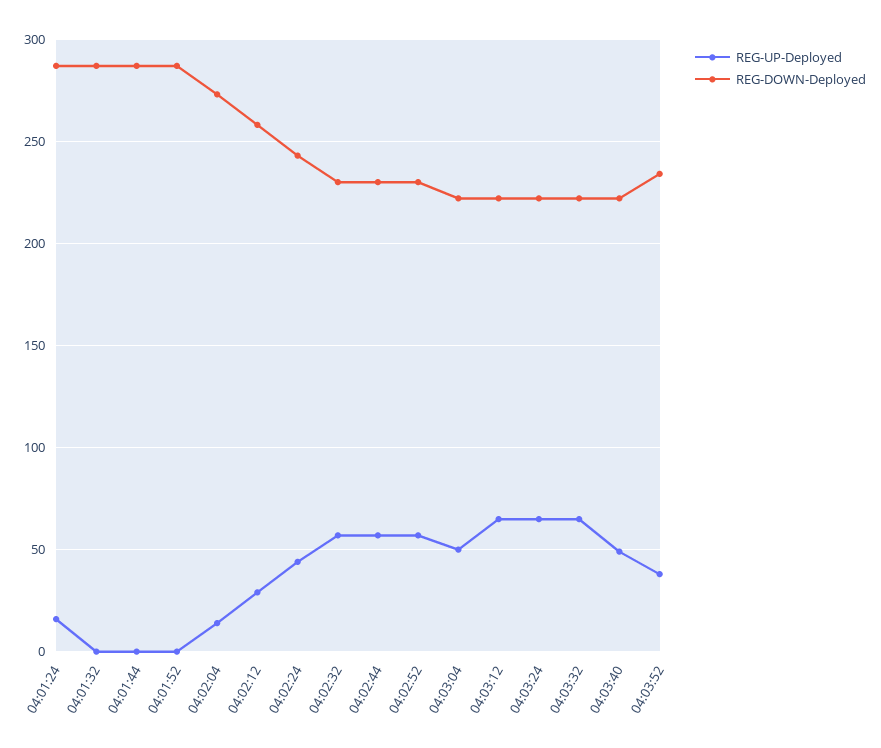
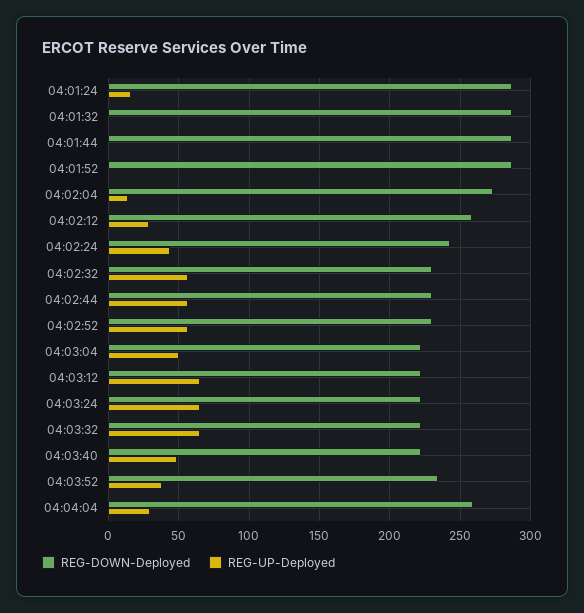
REG-DOWN-Deployed, 04:04:04: none -> 260
REG-UP-Deployed, 04:04:04: none -> 30

